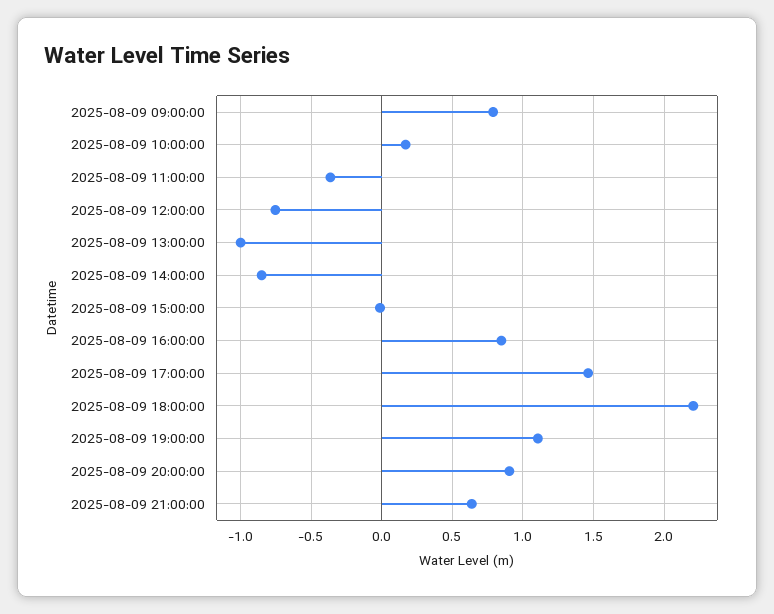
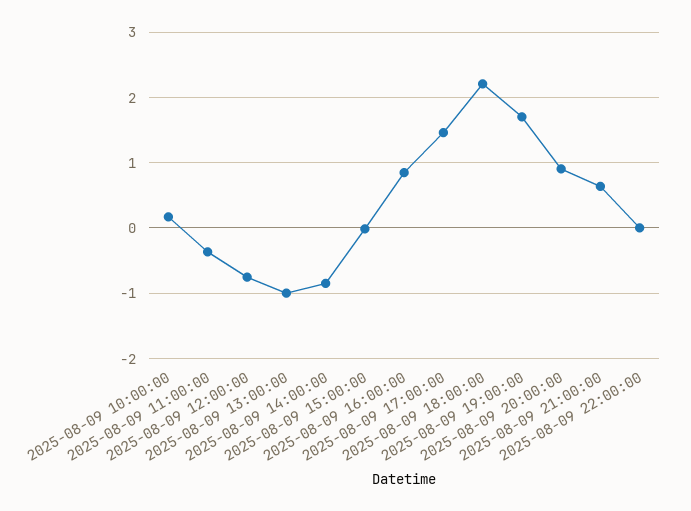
2025-08-09 09:00:00: 0.8 -> none
2025-08-09 19:00:00: 1.1 -> 1.7
2025-08-09 22:00:00: none -> 0

